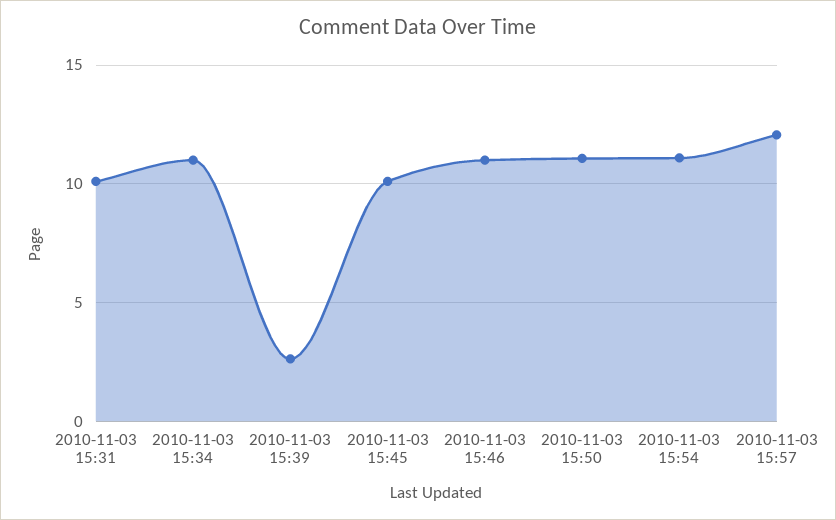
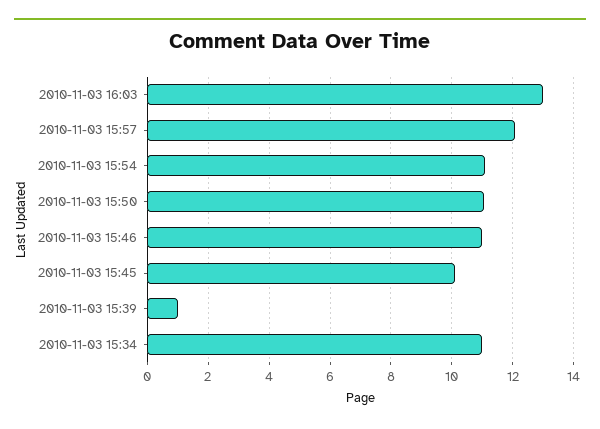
2010-11-03 15:31: 10 -> none
2010-11-03 15:39: 2.5 -> 1
2010-11-03 16:03: none -> 13

